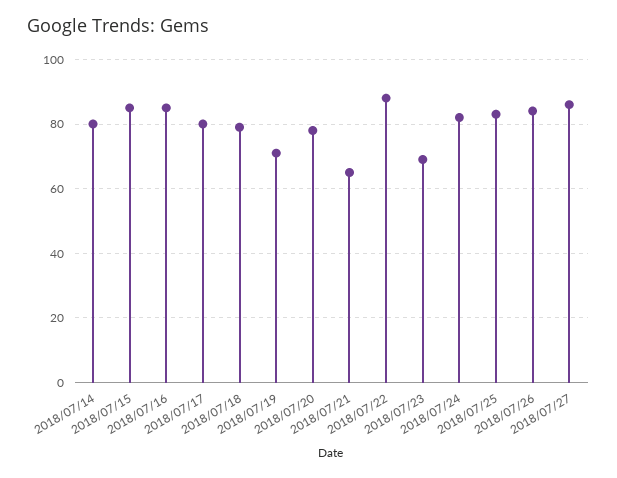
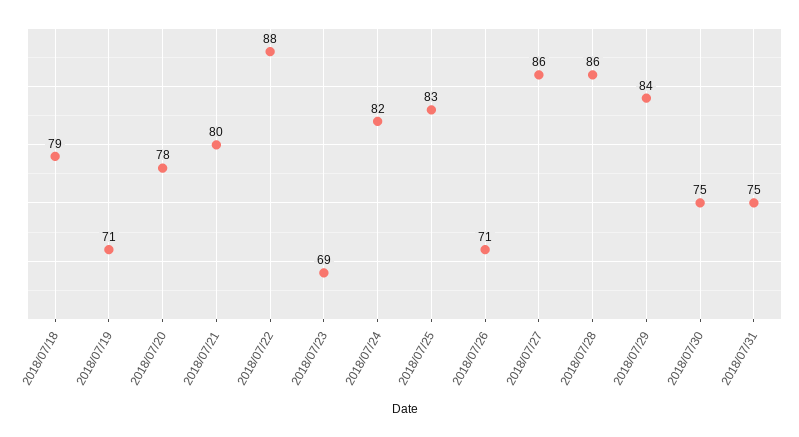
2018/07/14: 80 -> none
2018/07/15: 85 -> none
2018/07/16: 85 -> none
2018/07/17: 80 -> none
2018/07/21: 65 -> 80
2018/07/26: 85 -> 71
2018/07/28: none -> 86
2018/07/29: none -> 84
2018/07/30: none -> 75
2018/07/31: none -> 75

